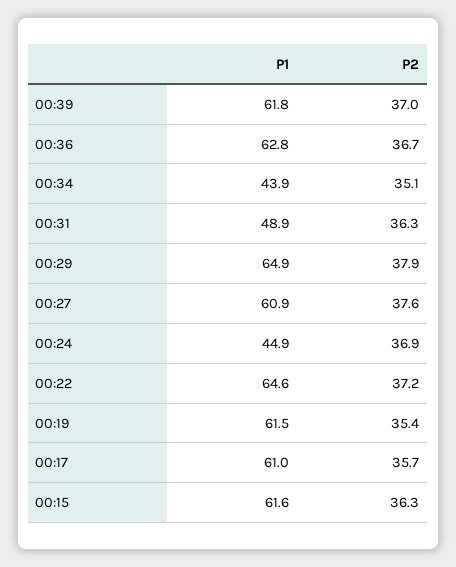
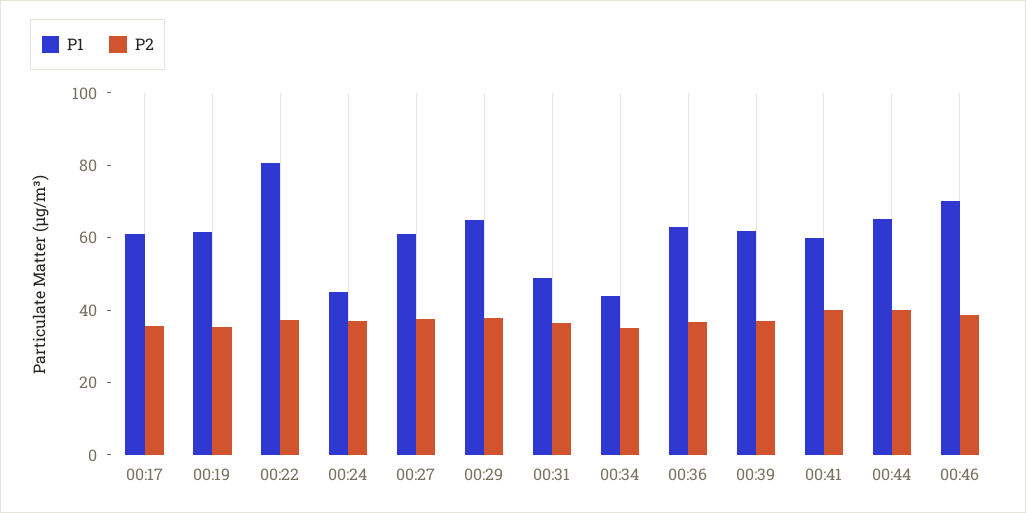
P1, 00:22: 64.6 -> 80
P1, 00:15: 61.6 -> none
P2, 00:15: 36.3 -> none
P1, 00:41: none -> 60
P2, 00:41: none -> 40
P1, 00:44: none -> 65
P2, 00:44: none -> 40
P1, 00:46: none -> 70
P2, 00:46: none -> 40

